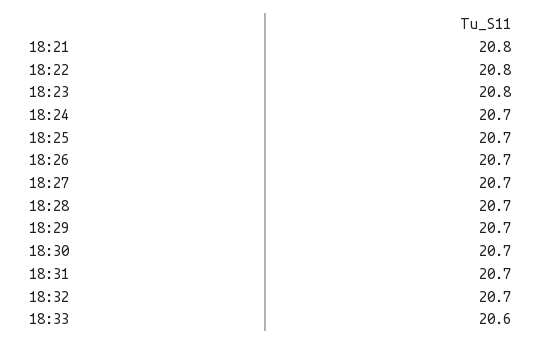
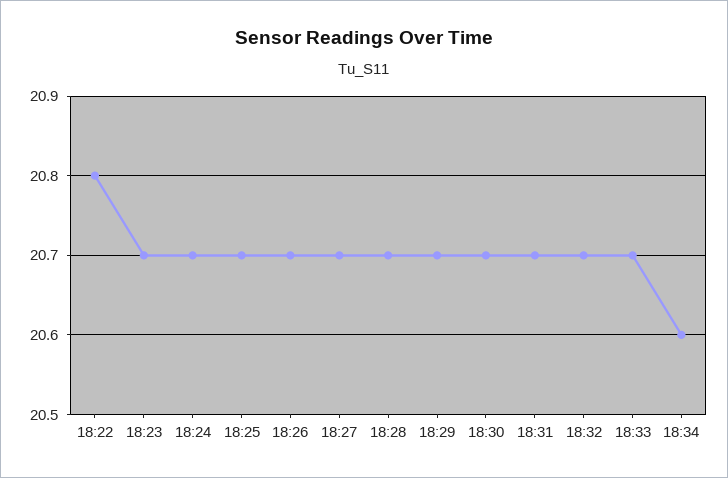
18:21: 20.8 -> none
18:23: 20.8 -> 20.7
18:33: 20.6 -> 20.7
18:34: none -> 20.6

